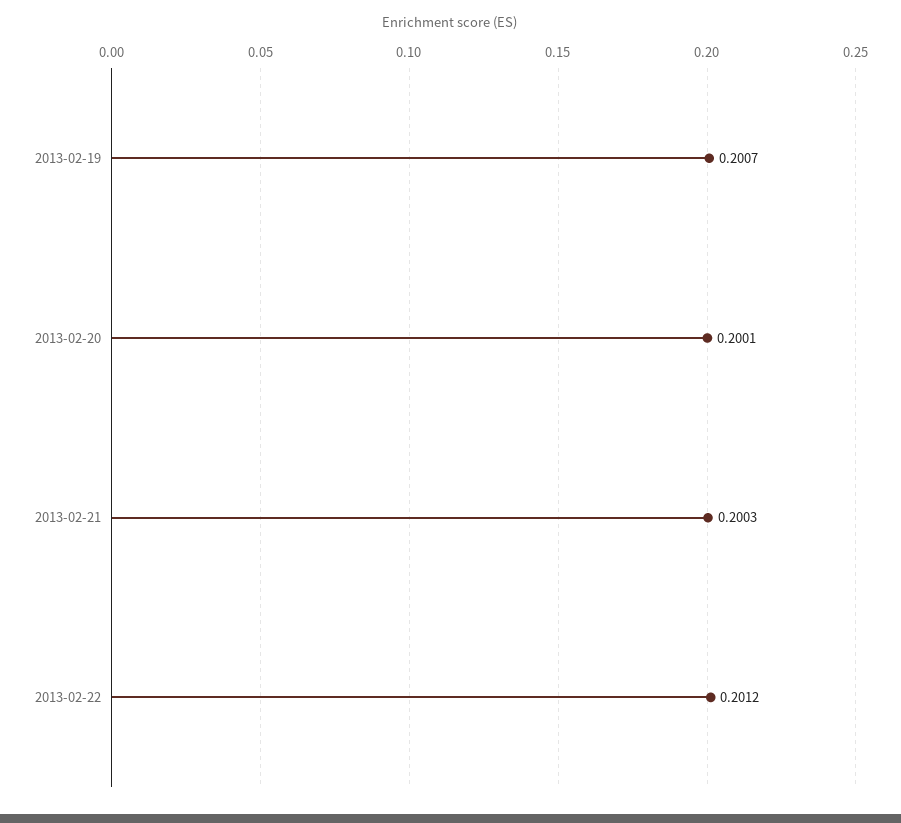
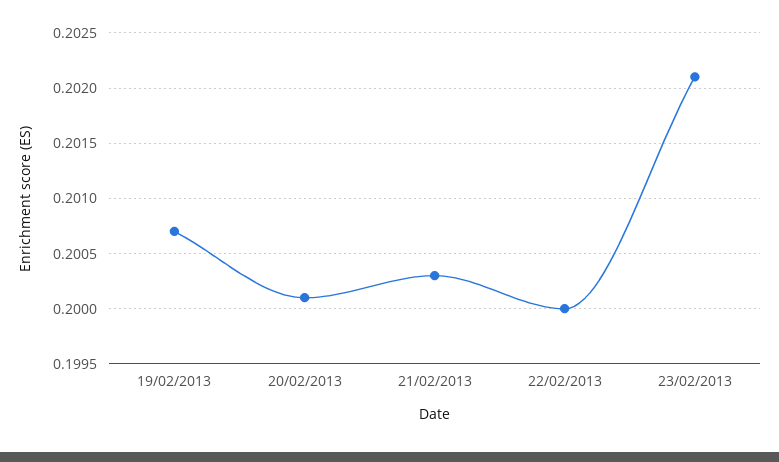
2013-02-22: 0.2012 -> 0.2
23/02/2013: none -> 0.2021

